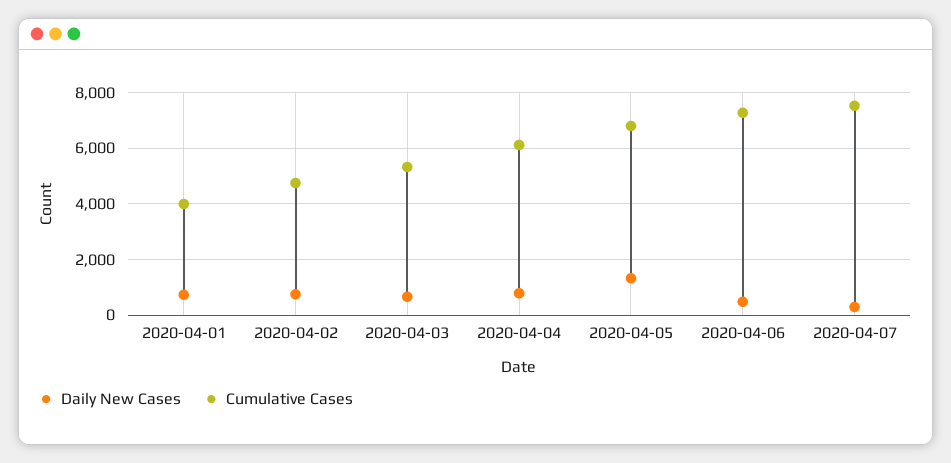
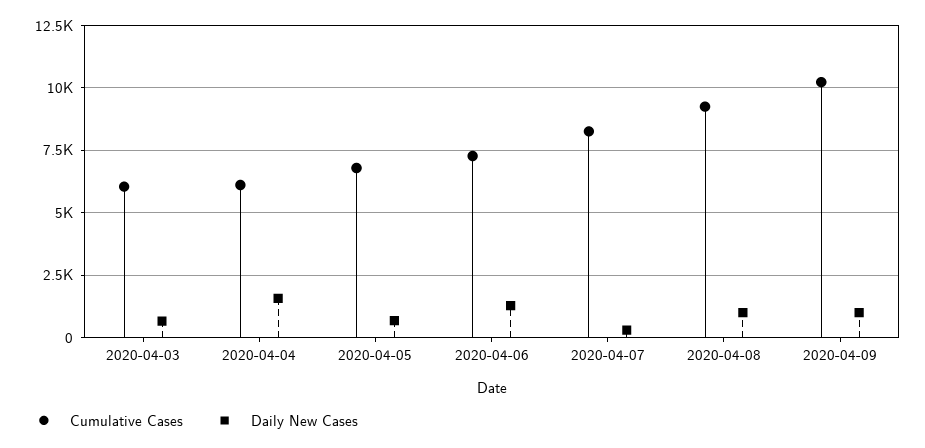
Daily New Cases, 2020-04-01: 750 -> none
Cumulative Cases, 2020-04-01: 4000 -> none
Daily New Cases, 2020-04-02: 750 -> none
Cumulative Cases, 2020-04-02: 4750 -> none
Cumulative Cases, 2020-04-03: 5250 -> 6000
Daily New Cases, 2020-04-04: 750 -> 1500
Daily New Cases, 2020-04-05: 1250 -> 750
Daily New Cases, 2020-04-06: 500 -> 1250
Cumulative Cases, 2020-04-07: 7500 -> 8250
Cumulative Cases, 2020-04-08: none -> 9250
Daily New Cases, 2020-04-08: none -> 1000
Cumulative Cases, 2020-04-09: none -> 10250
Daily New Cases, 2020-04-09: none -> 1000

